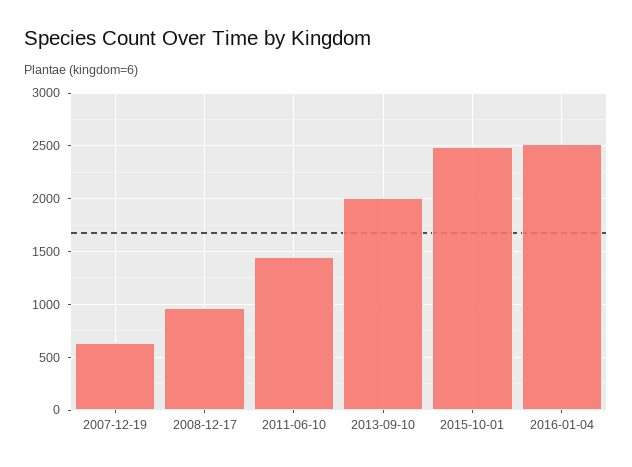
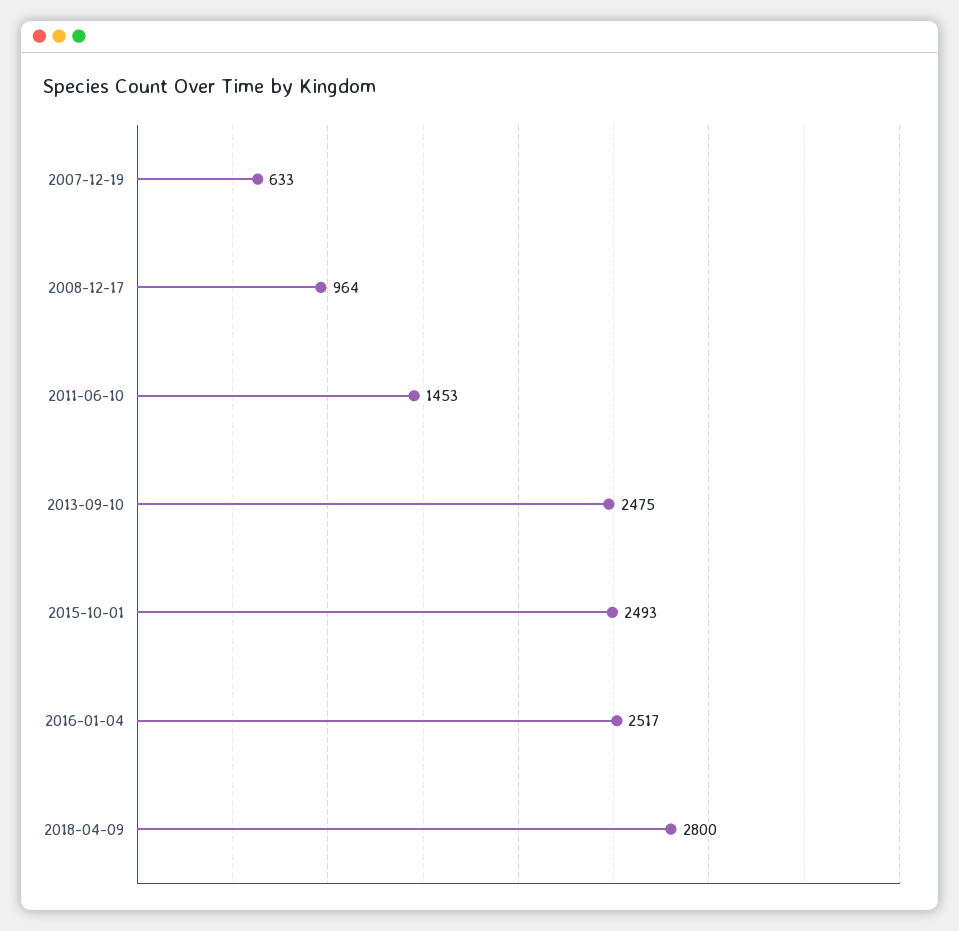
2013-09-10: 2000 -> 2475
2018-04-09: none -> 2800

